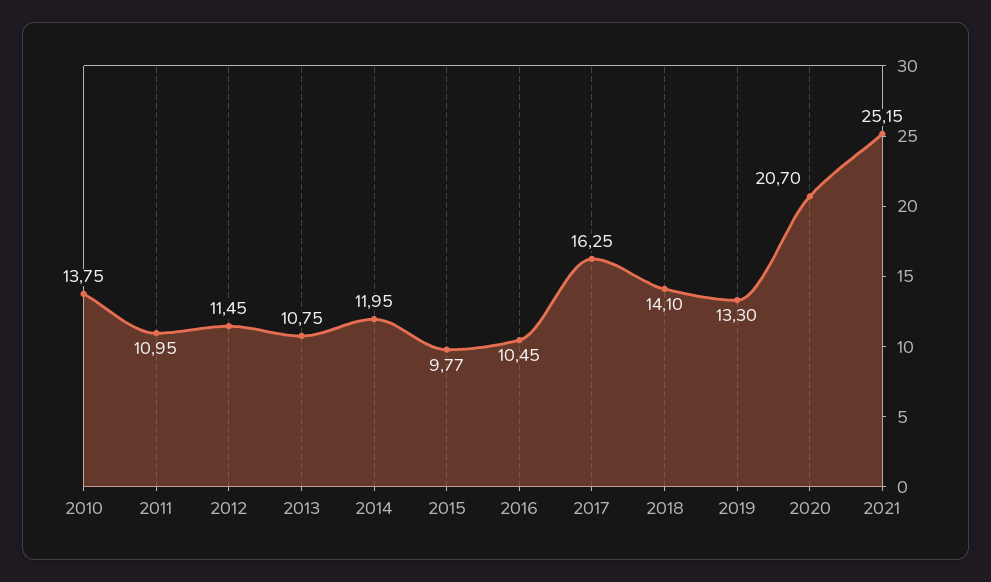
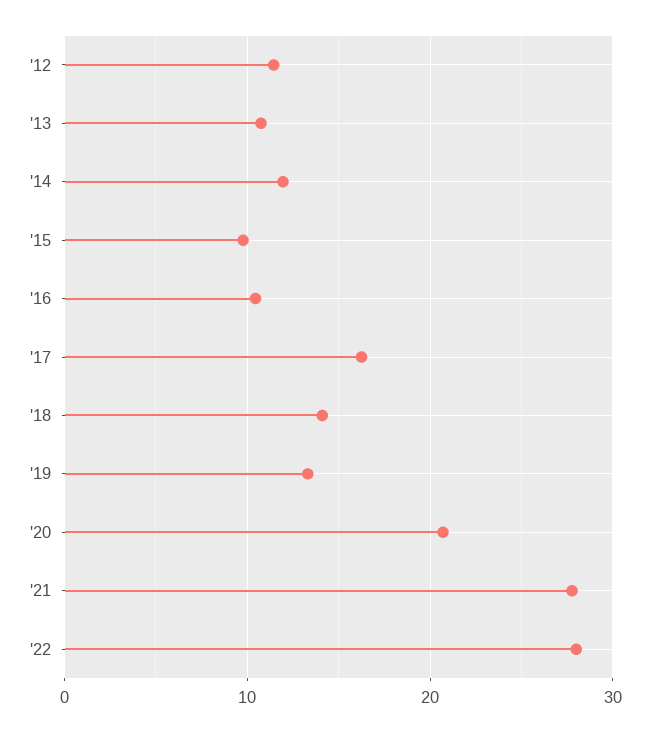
2010: 13.75 -> none
2011: 10.95 -> none
2021: 25.15 -> 28
'22: none -> 28

